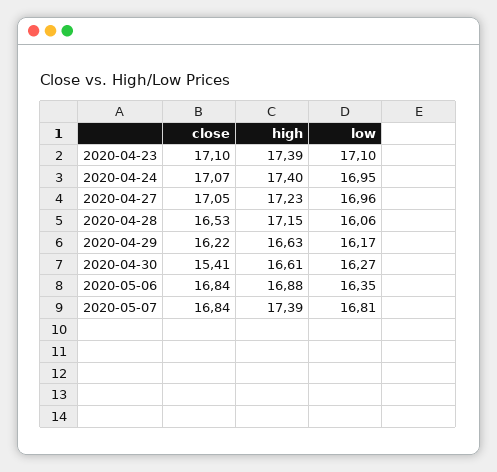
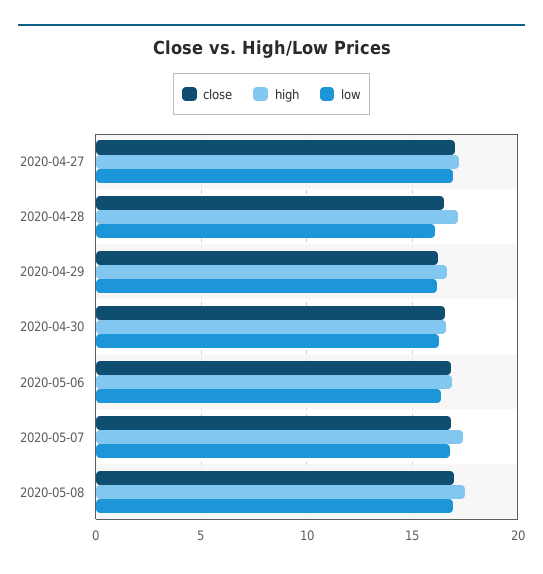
close, 2020-04-23: 17.1 -> none
high, 2020-04-23: 17.39 -> none
low, 2020-04-23: 17.1 -> none
close, 2020-04-24: 17.07 -> none
high, 2020-04-24: 17.4 -> none
low, 2020-04-24: 16.95 -> none
close, 2020-04-30: 15.41 -> 16.5
close, 2020-05-08: none -> 17
high, 2020-05-08: none -> 17.5
low, 2020-05-08: none -> 17

